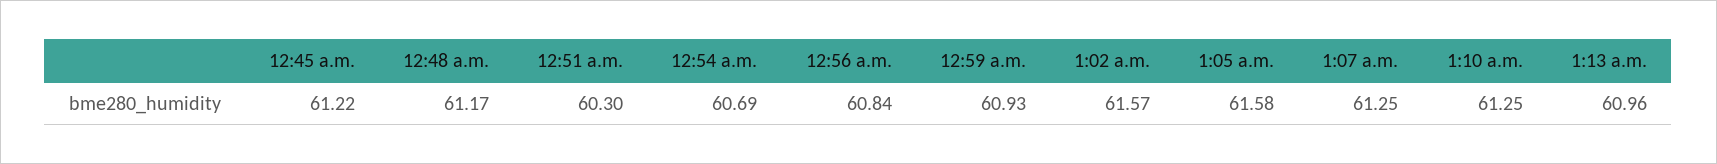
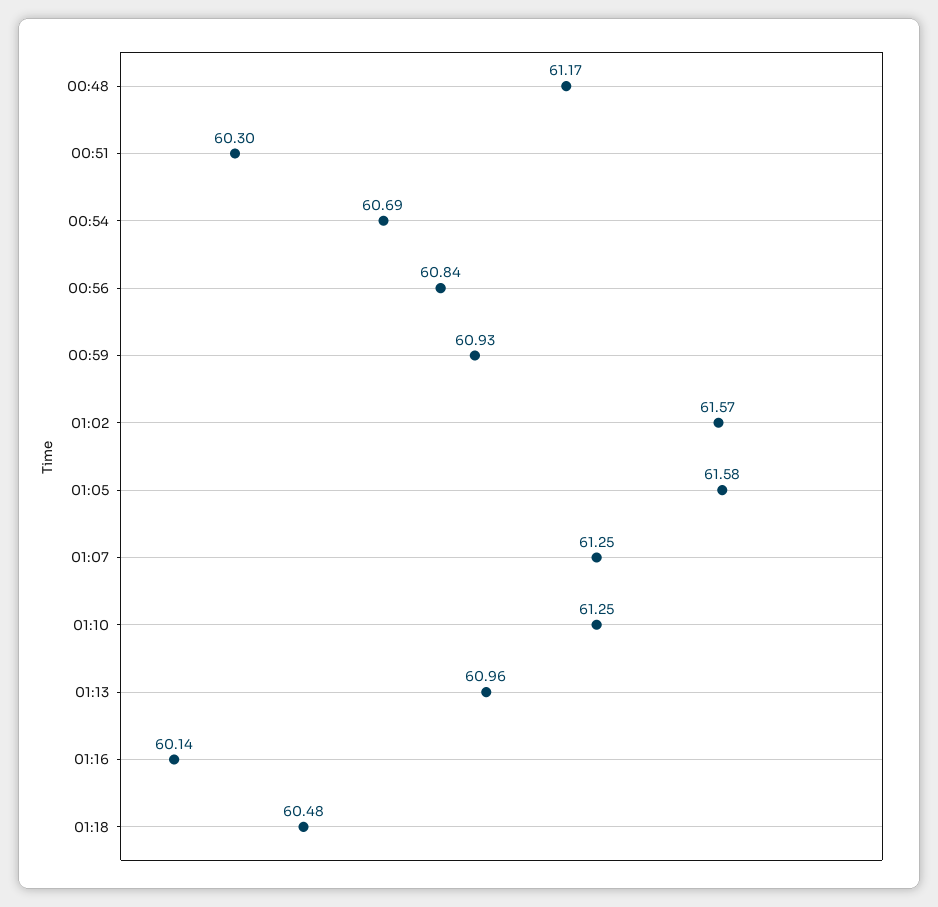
12:45 a.m.: 61.22 -> none
01:16: none -> 60.14
01:18: none -> 60.48

